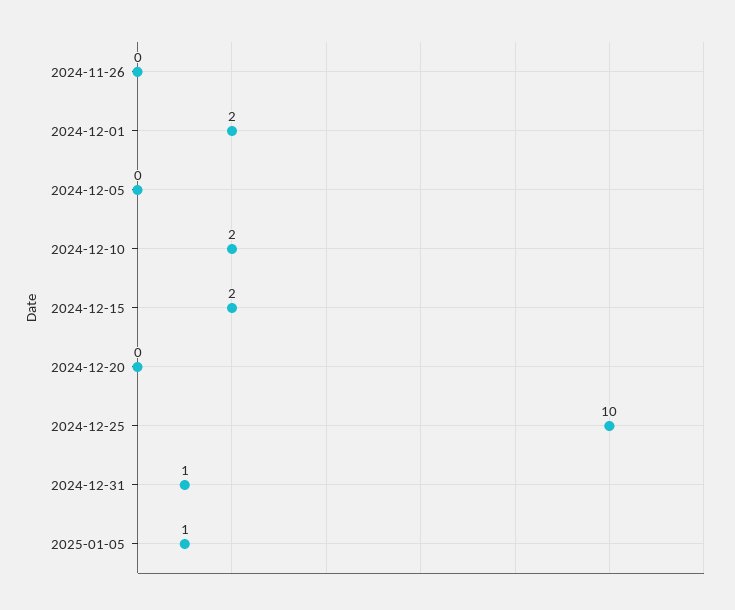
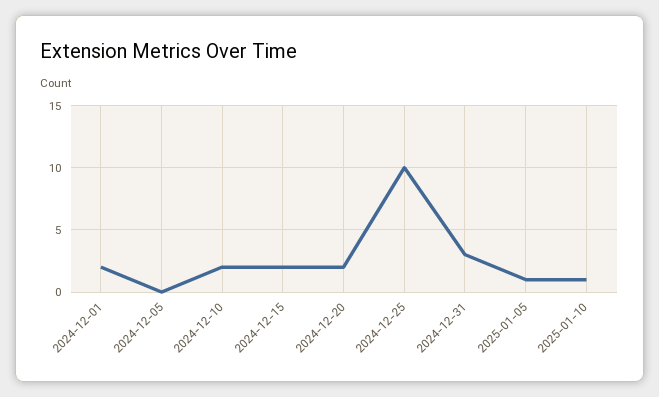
2024-11-26: 0 -> none
2024-12-20: 0 -> 2
2024-12-31: 1 -> 3
2025-01-10: none -> 1

